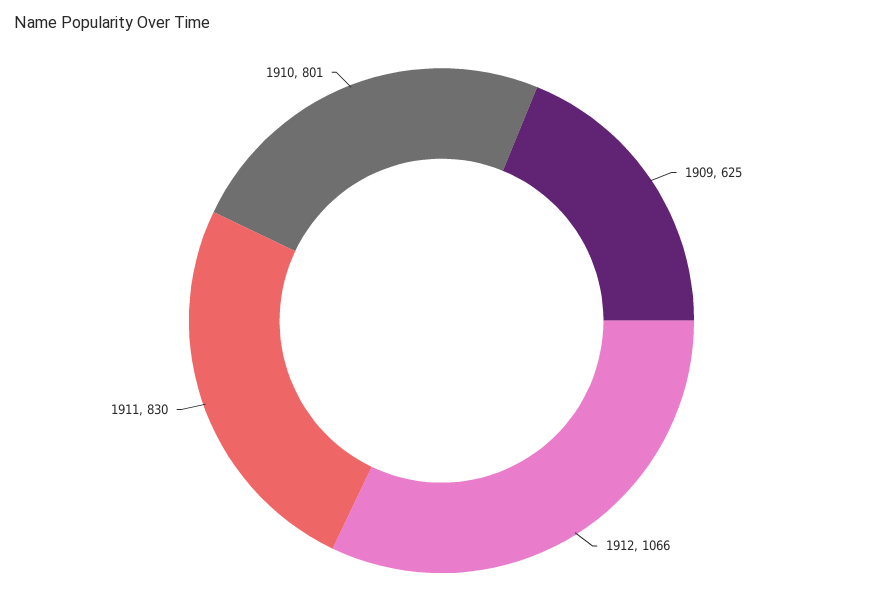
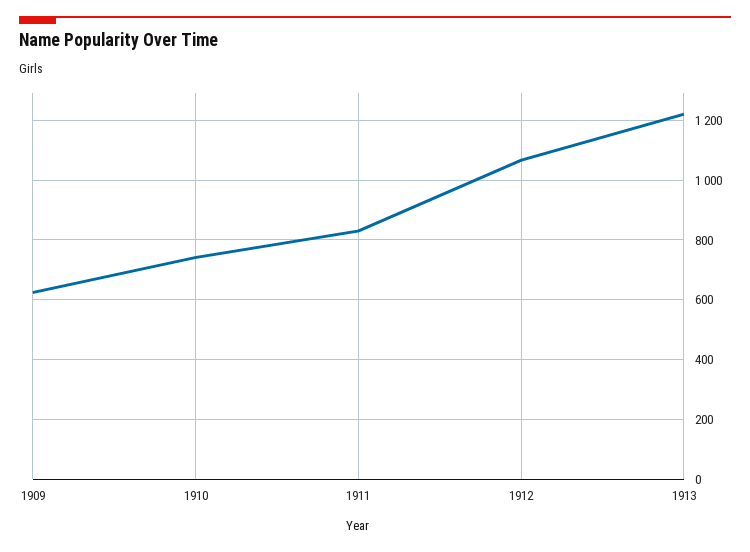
1910: 801 -> 750
1913: none -> 1225

